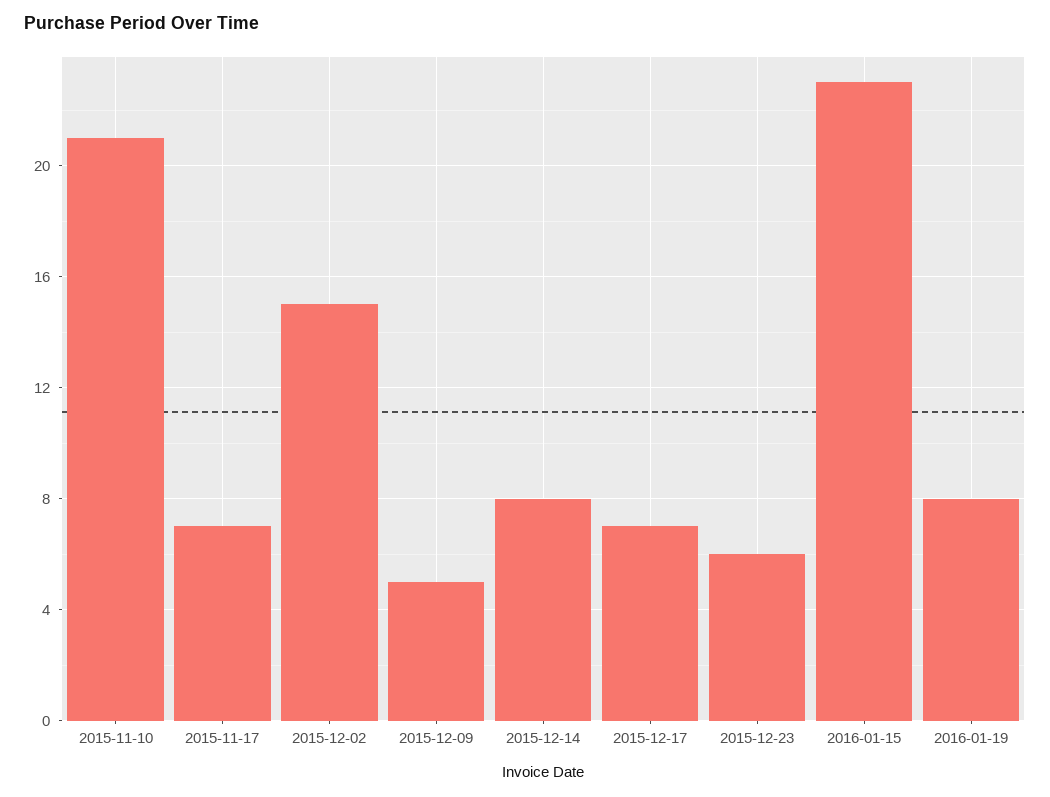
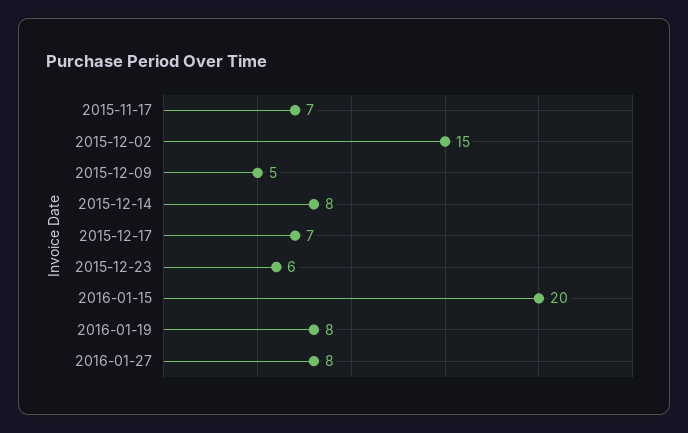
2015-11-10: 21 -> none
2016-01-15: 23 -> 20
2016-01-27: none -> 8

